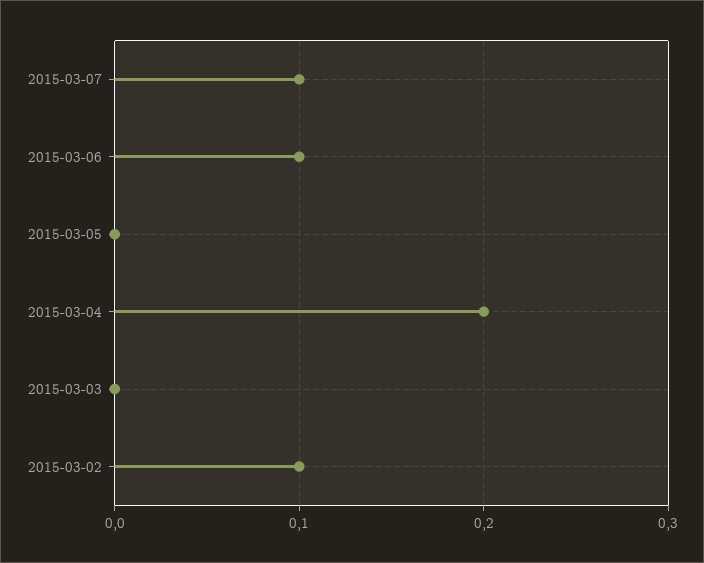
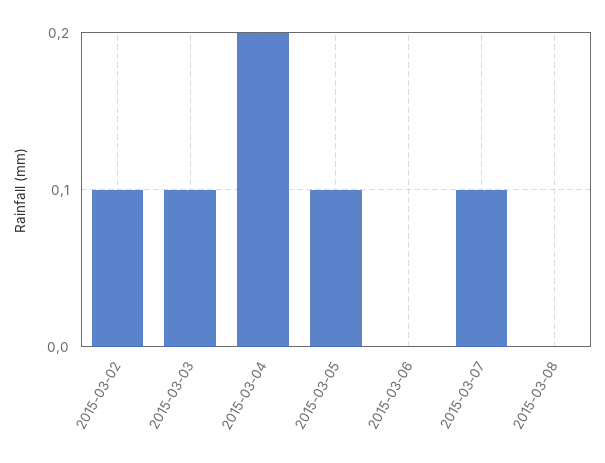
2015-03-06: 0.1 -> 0
2015-03-05: 0 -> 0.1
2015-03-03: 0 -> 0.1
2015-03-08: none -> 0

